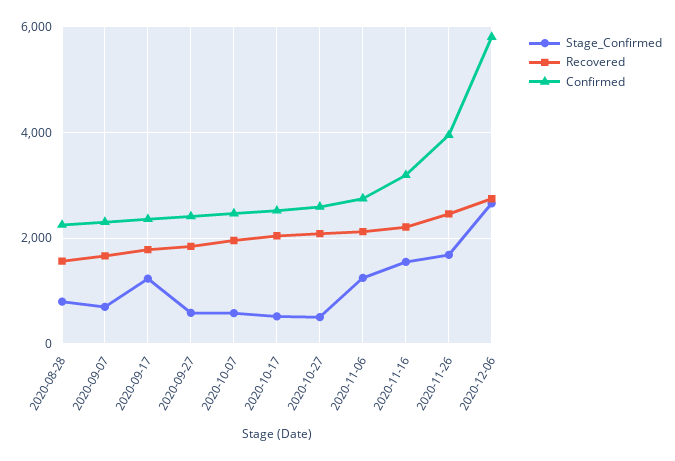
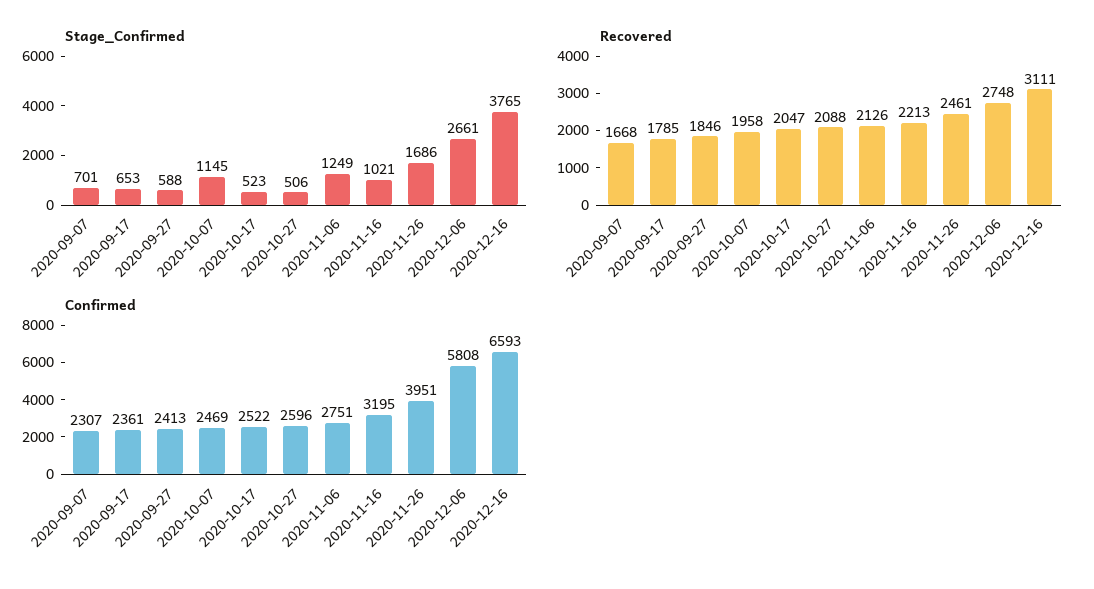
Stage_Confirmed, 2020-08-28: 800 -> none
Recovered, 2020-08-28: 1600 -> none
Confirmed, 2020-08-28: 2200 -> none
Stage_Confirmed, 2020-09-17: 1200 -> 653
Stage_Confirmed, 2020-10-07: 600 -> 1145
Stage_Confirmed, 2020-11-16: 1600 -> 1021
Stage_Confirmed, 2020-12-16: none -> 3765
Recovered, 2020-12-16: none -> 3111
Confirmed, 2020-12-16: none -> 6593

